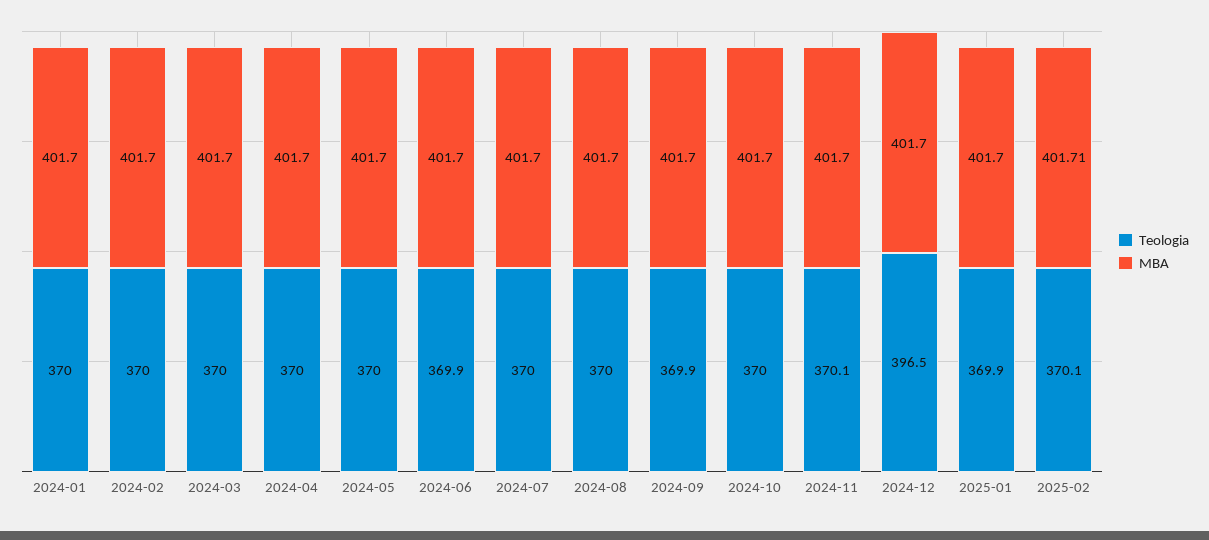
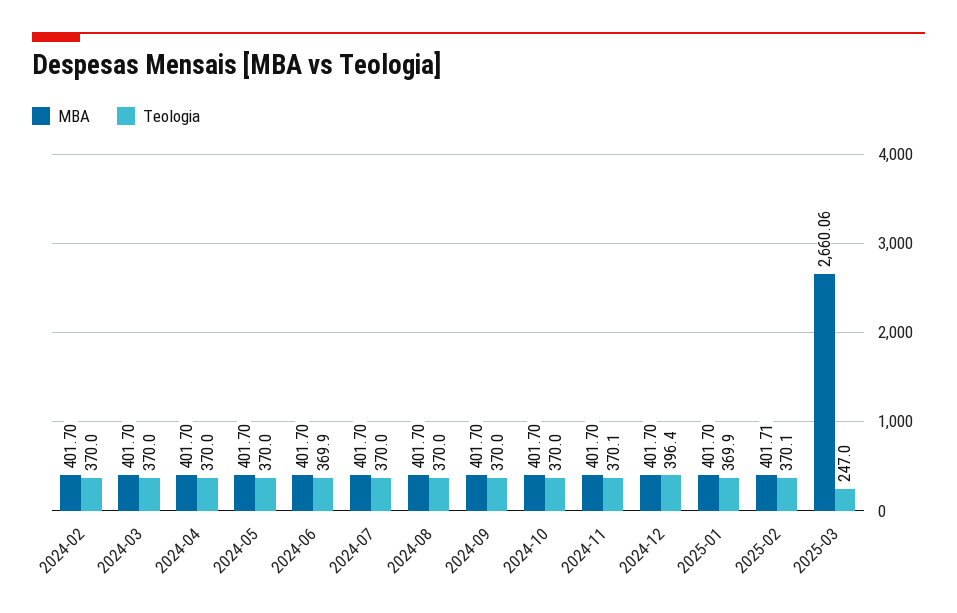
Teologia, 2024-01: 370 -> none
MBA, 2024-01: 401.7 -> none
Teologia, 2024-09: 369.9 -> 370
Teologia, 2024-12: 396.5 -> 396.4
MBA, 2025-03: none -> 2660.06
Teologia, 2025-03: none -> 247

